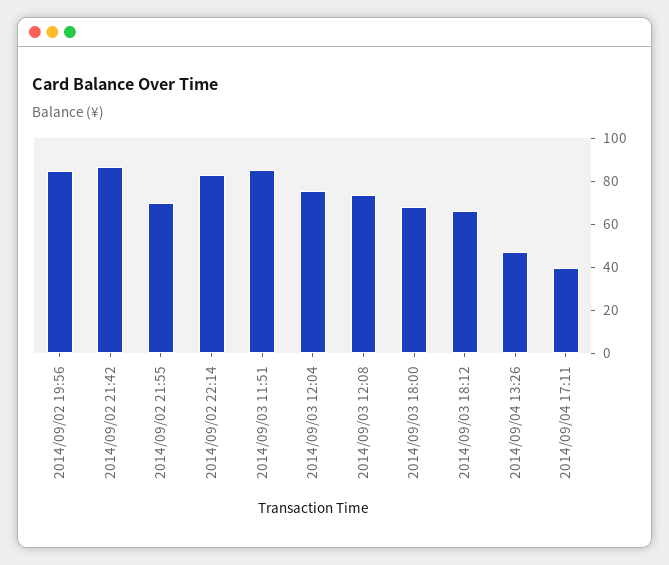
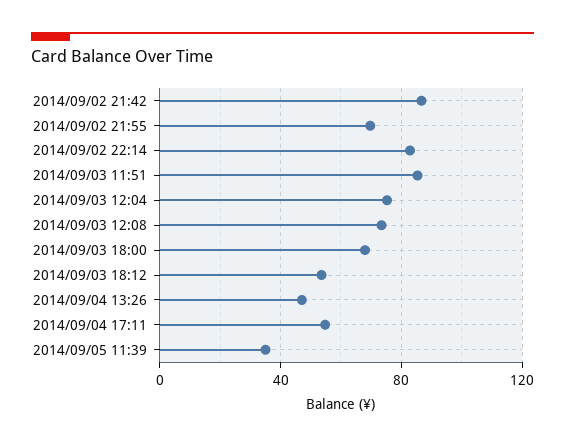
2014/09/02 19:56: 85 -> none
2014/09/03 18:12: 65 -> 55
2014/09/04 17:11: 40 -> 55
2014/09/05 11:39: none -> 35

